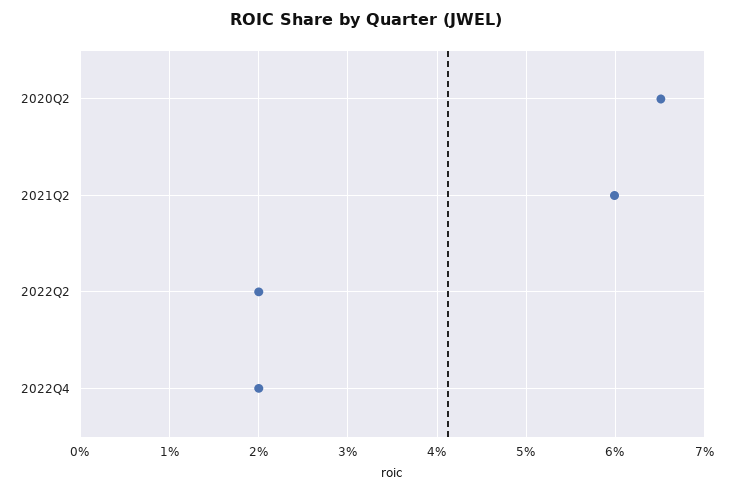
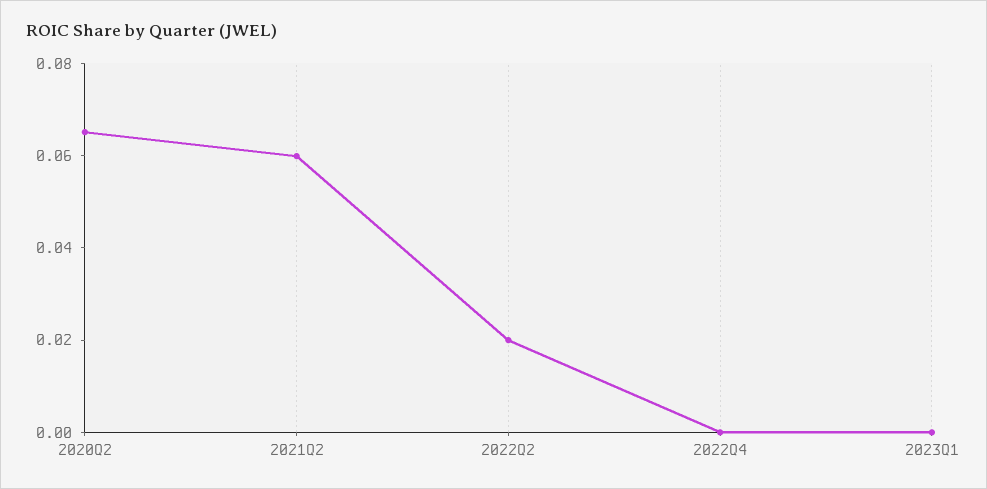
2022Q4: 0.02 -> 0
2023Q1: none -> 0

